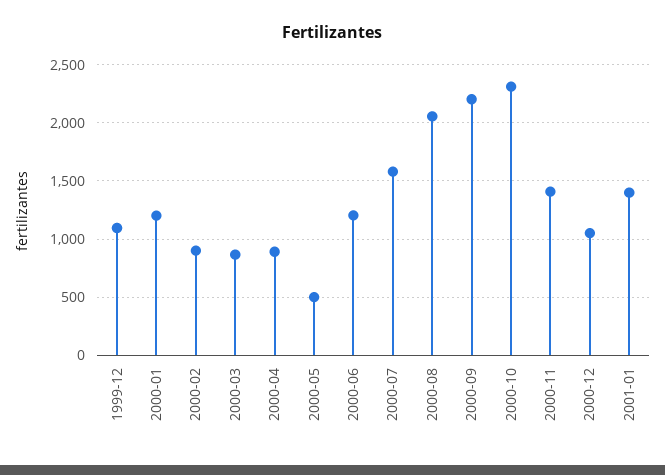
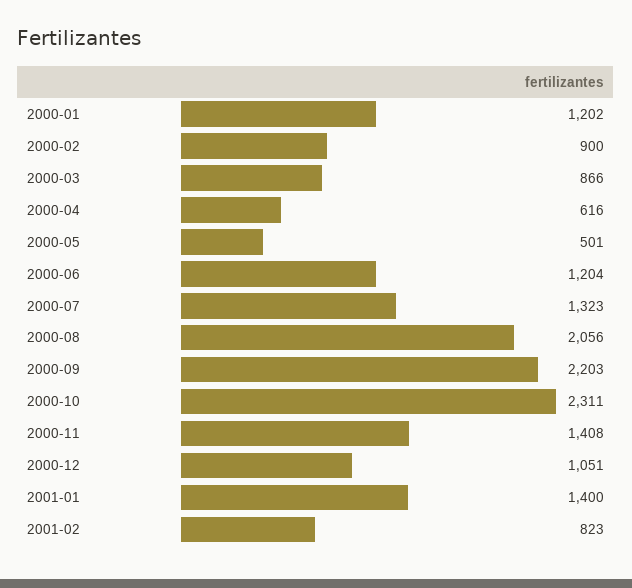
1999-12: 1100 -> none
2000-04: 900 -> 616
2000-07: 1600 -> 1323
2001-02: none -> 823

